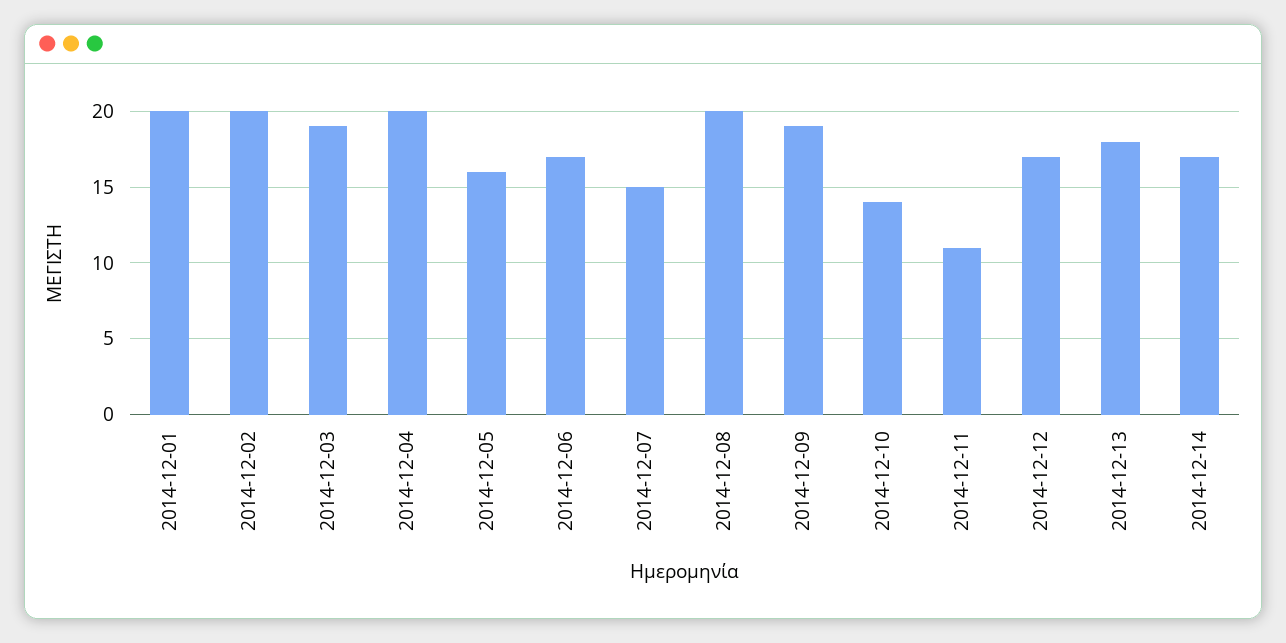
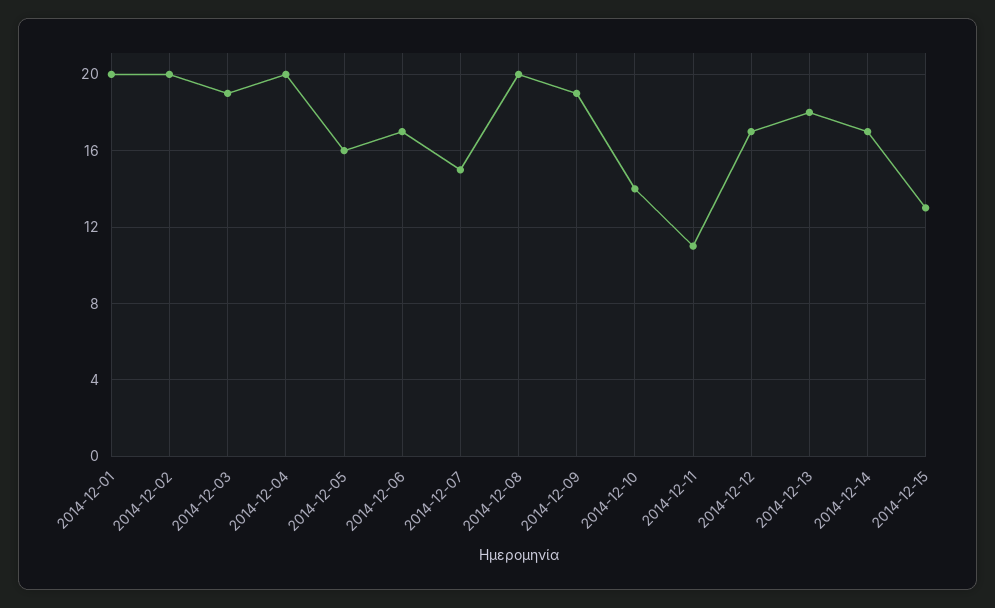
2014-12-15: none -> 13

